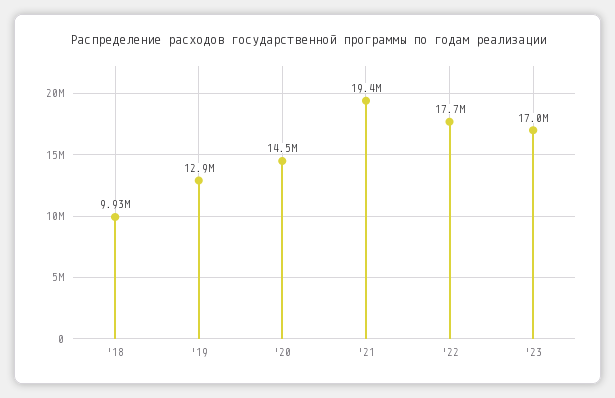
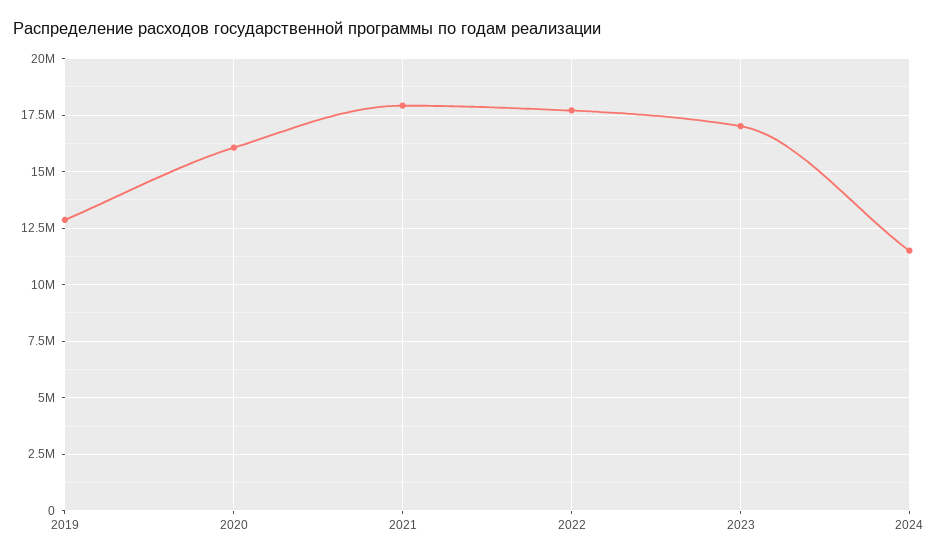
'18: 9930000 -> none
'20: 14500000 -> 16000000
'21: 19400000 -> 18000000
2024: none -> 11500000

